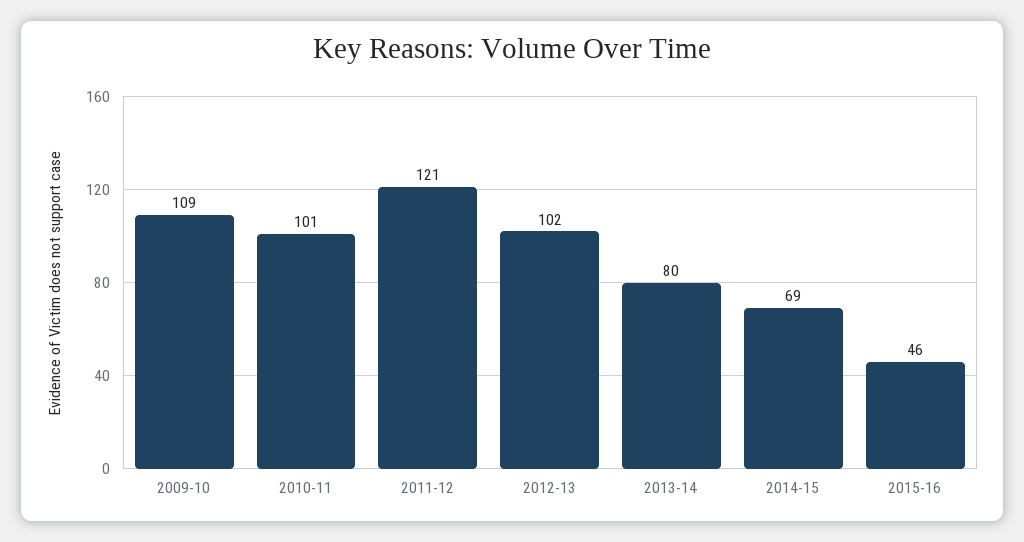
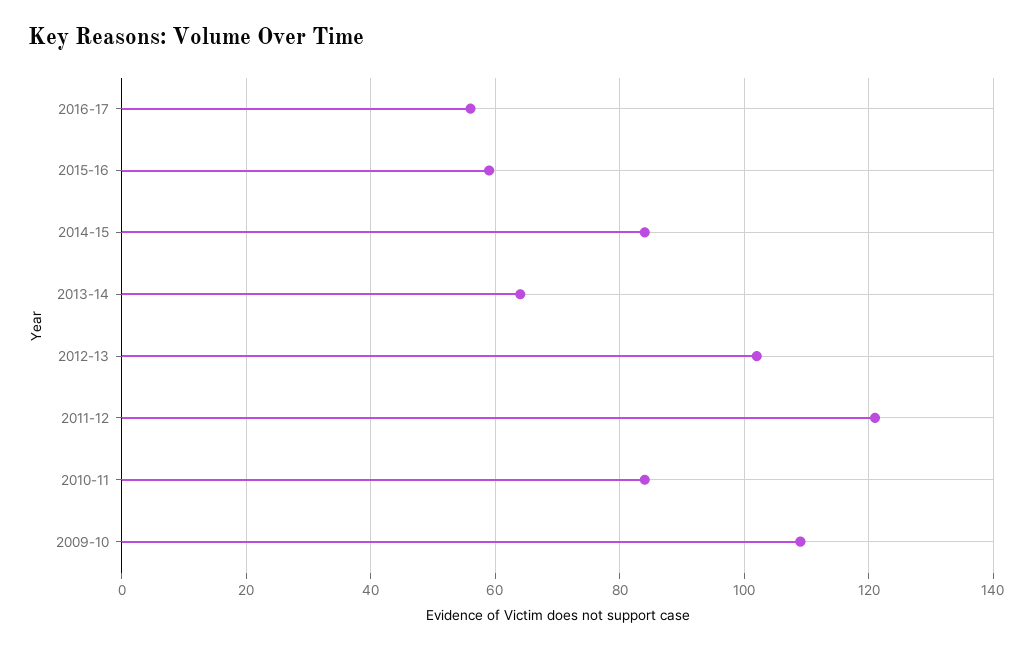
2010-11: 101 -> 85
2013-14: 80 -> 65
2014-15: 69 -> 85
2015-16: 46 -> 60
2016-17: none -> 55

